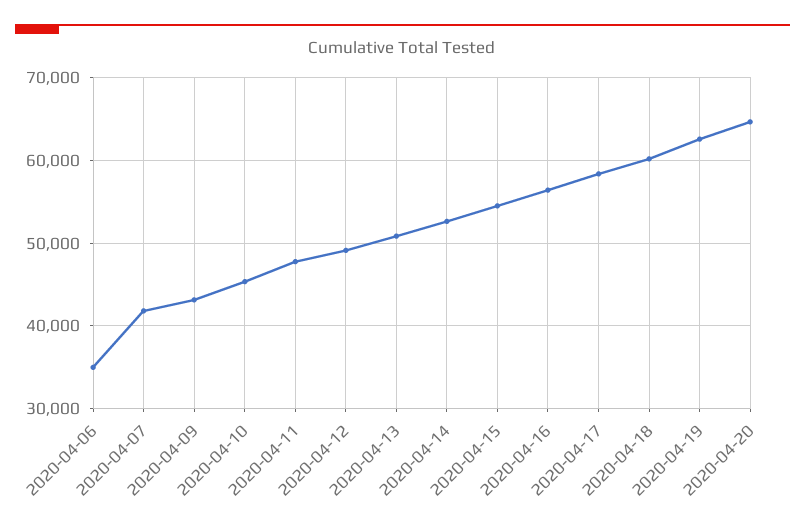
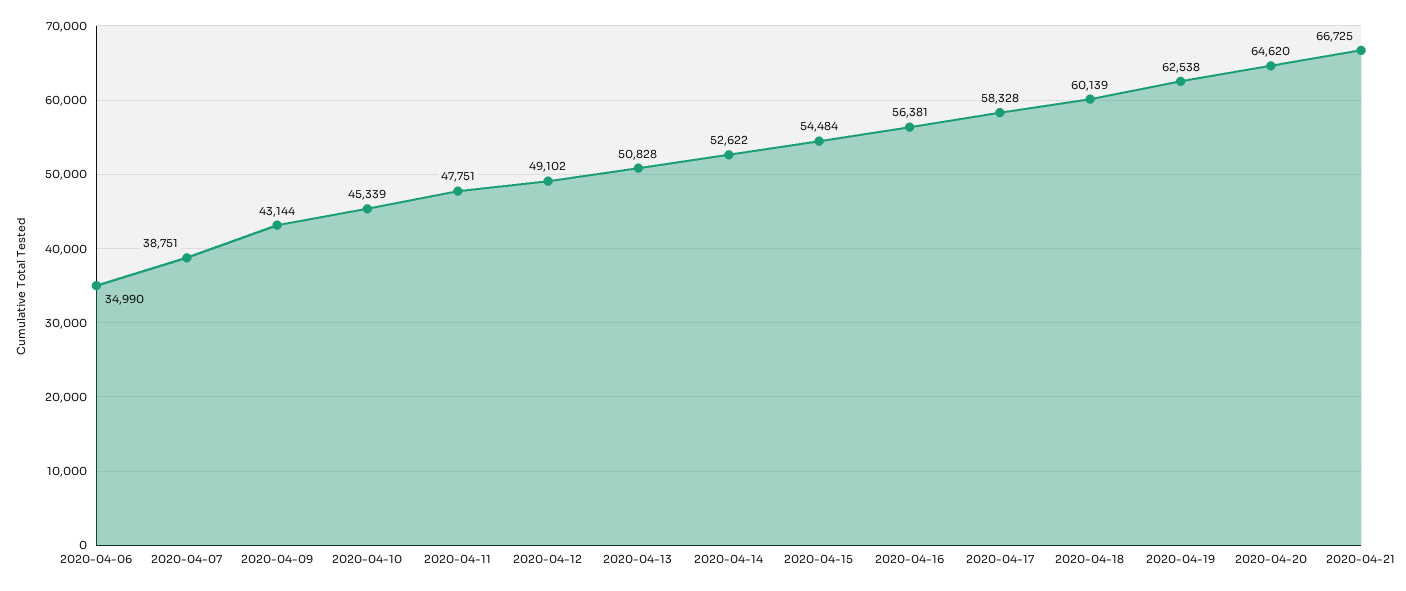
2020-04-07: 42000 -> 38751
2020-04-21: none -> 66725

